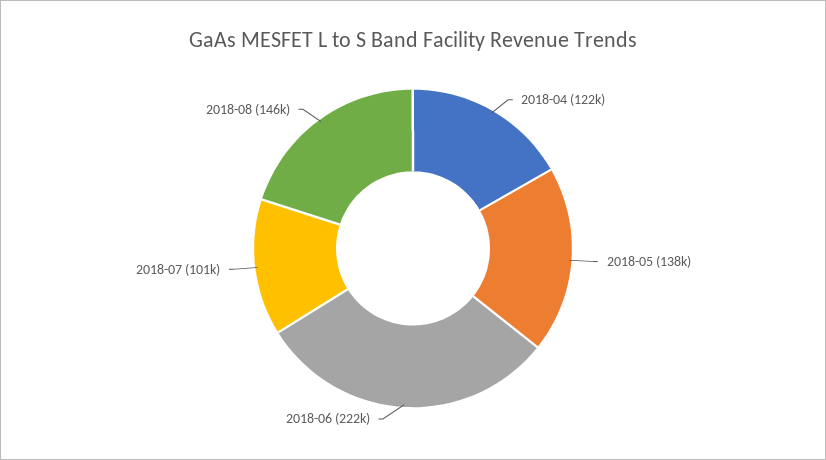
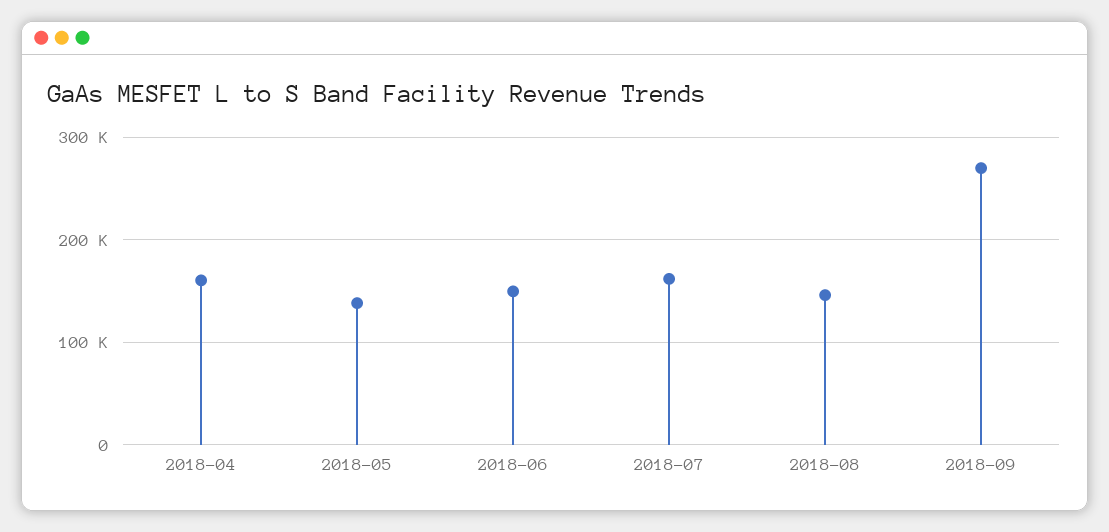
2018-04: 122000 -> 160000
2018-06: 222000 -> 150000
2018-07: 101000 -> 160000
2018-09: none -> 270000

